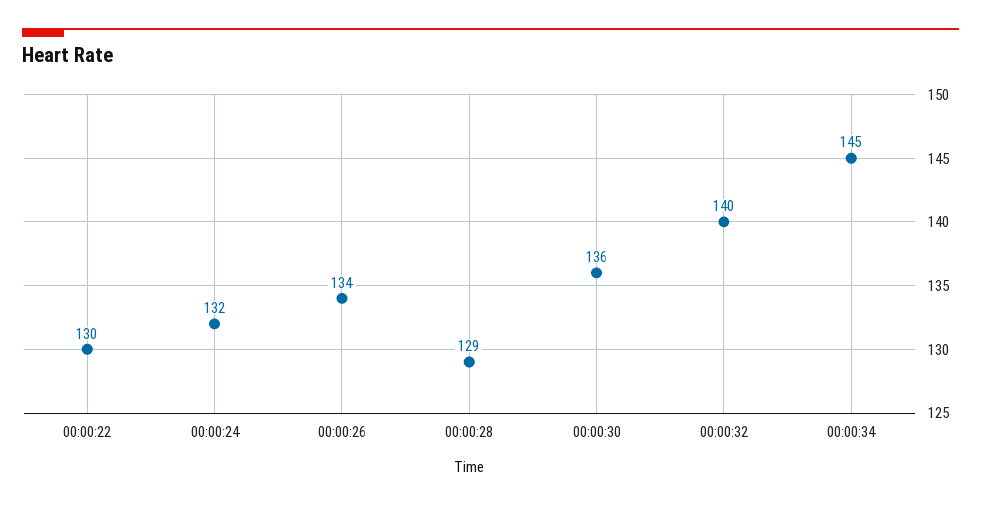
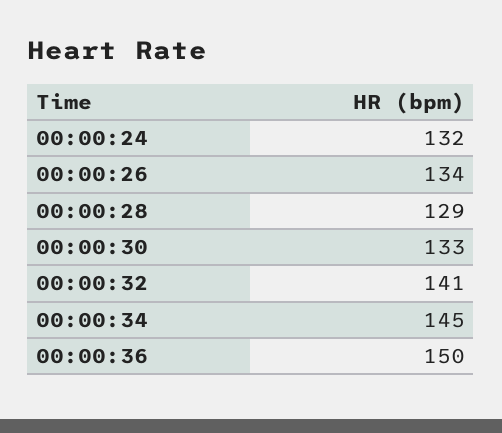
00:00:22: 130 -> none
00:00:30: 136 -> 133
00:00:32: 140 -> 141
00:00:36: none -> 150

